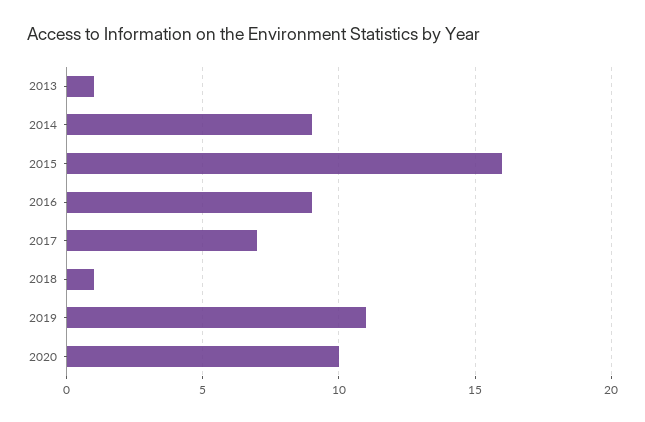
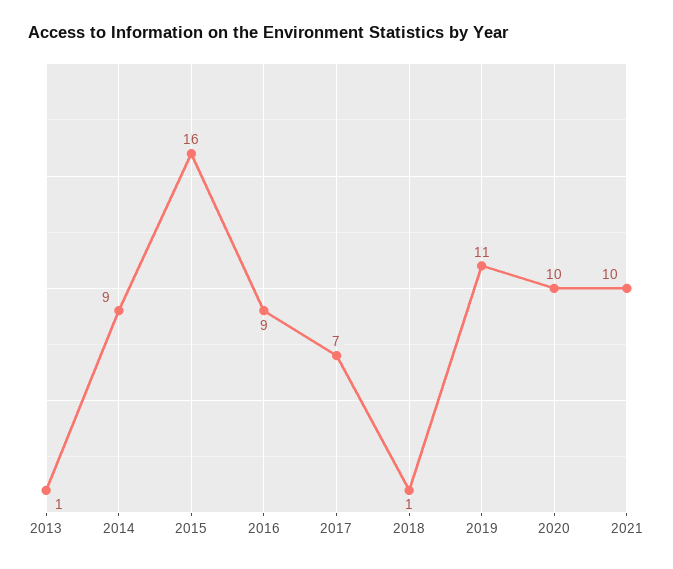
2021: none -> 10

